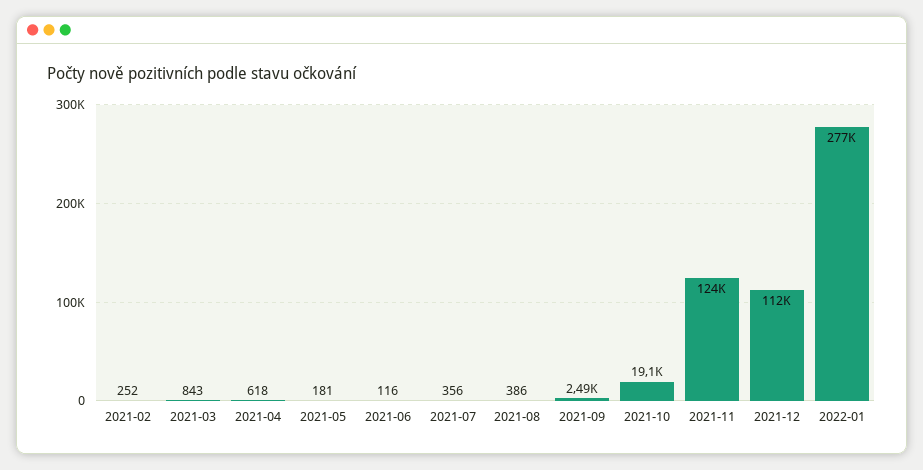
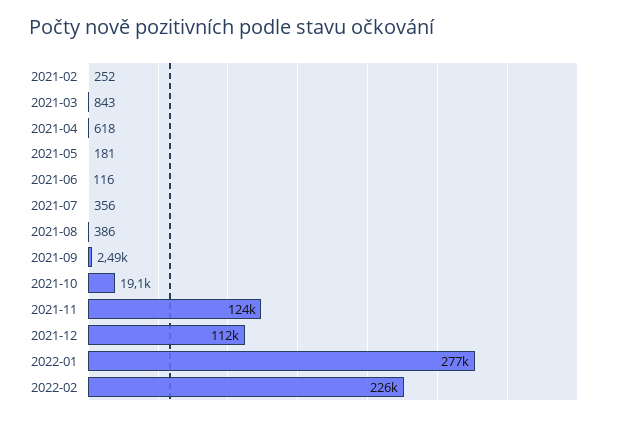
2022-02: none -> 226000

